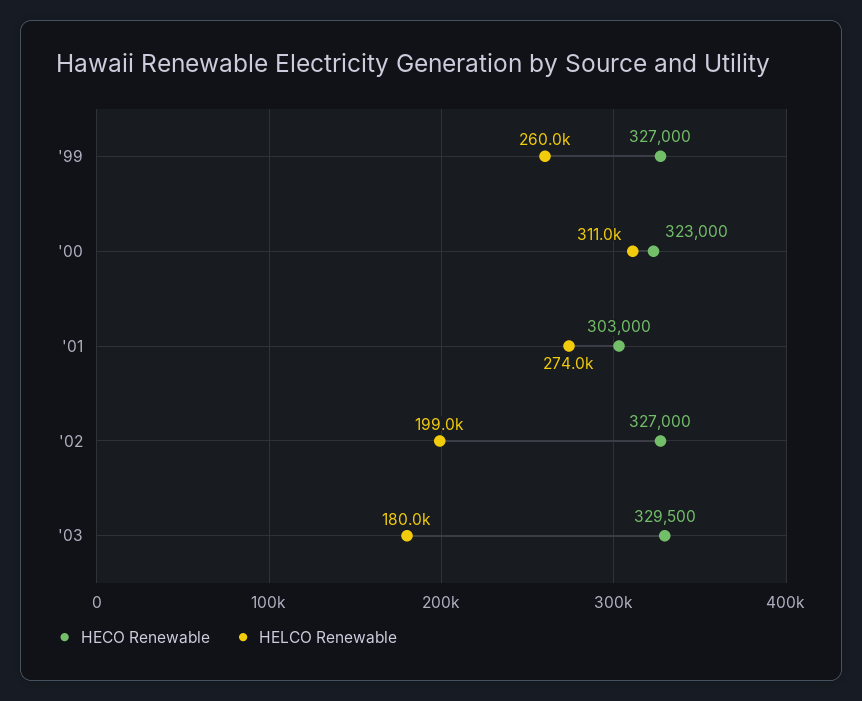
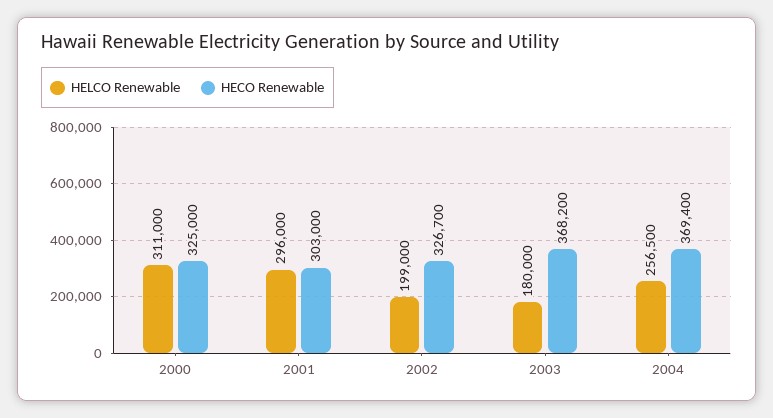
HECO Renewable, '99: 327000 -> none
HELCO Renewable, '99: 260000 -> none
HECO Renewable, '00: 323000 -> 325000
HELCO Renewable, '01: 274000 -> 296000
HECO Renewable, '02: 327000 -> 326700
HECO Renewable, '03: 329500 -> 368200
HELCO Renewable, 2004: none -> 256500
HECO Renewable, 2004: none -> 369400

